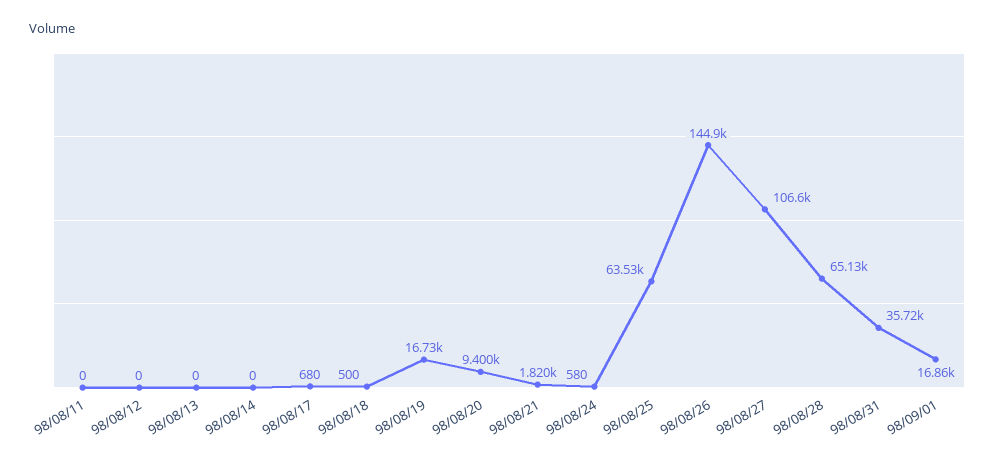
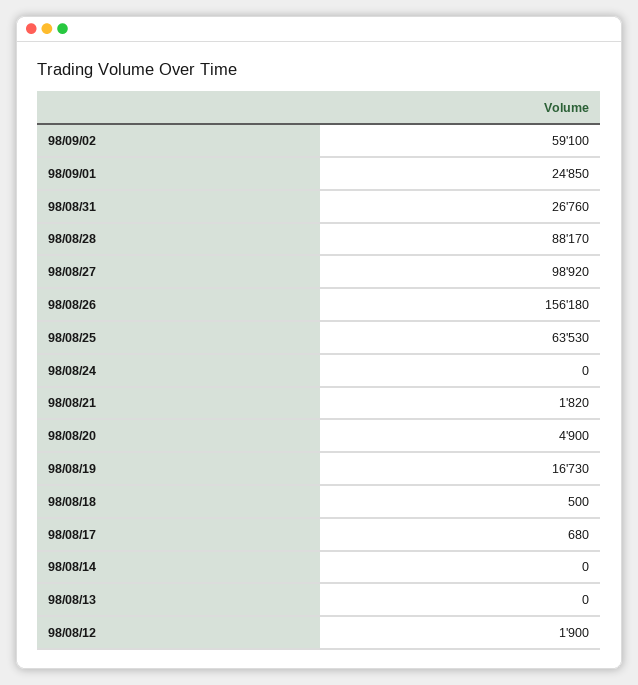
98/08/11: 0 -> none
98/08/12: 0 -> 1900
98/08/20: 9400 -> 4900
98/08/24: 580 -> 0
98/08/26: 144900 -> 156180
98/08/27: 106600 -> 98920
98/08/28: 65130 -> 88170
98/08/31: 35720 -> 26760
98/09/01: 16860 -> 24850
98/09/02: none -> 59100

